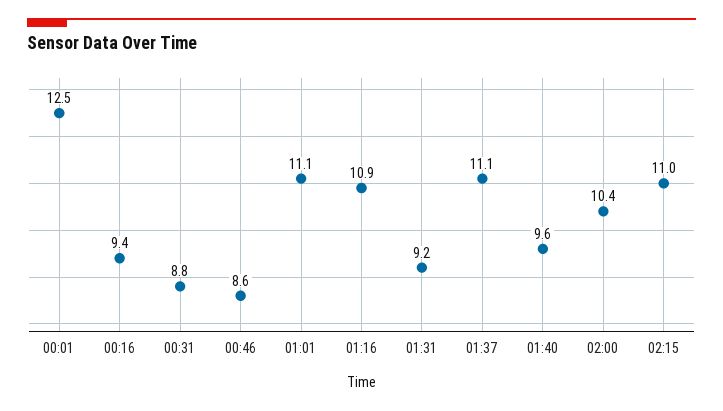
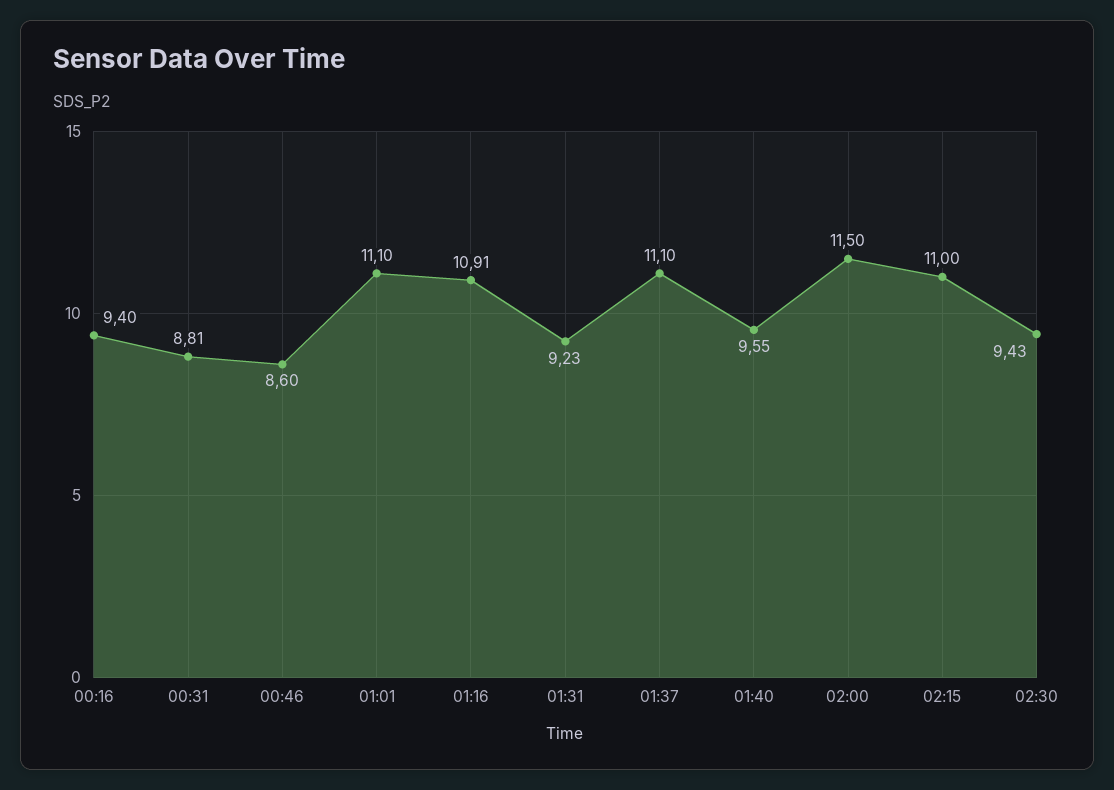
00:01: 12.5 -> none
02:00: 10.4 -> 11.5
02:30: none -> 9.43

